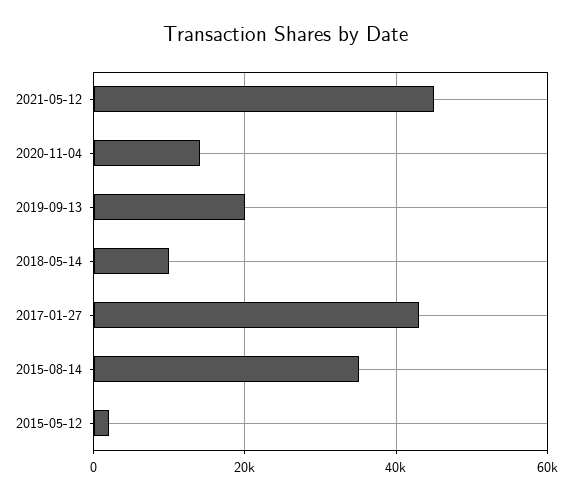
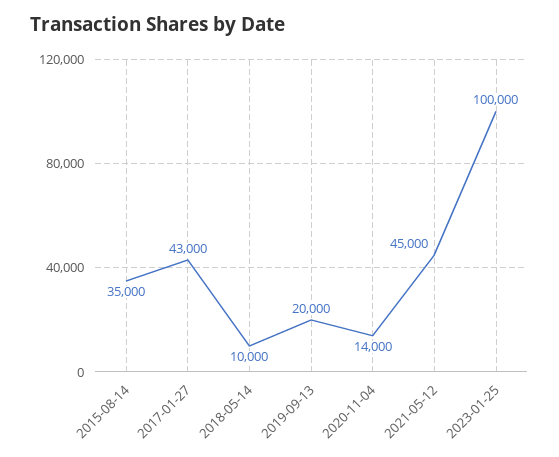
2015-05-12: 2000 -> none
2023-01-25: none -> 100000

